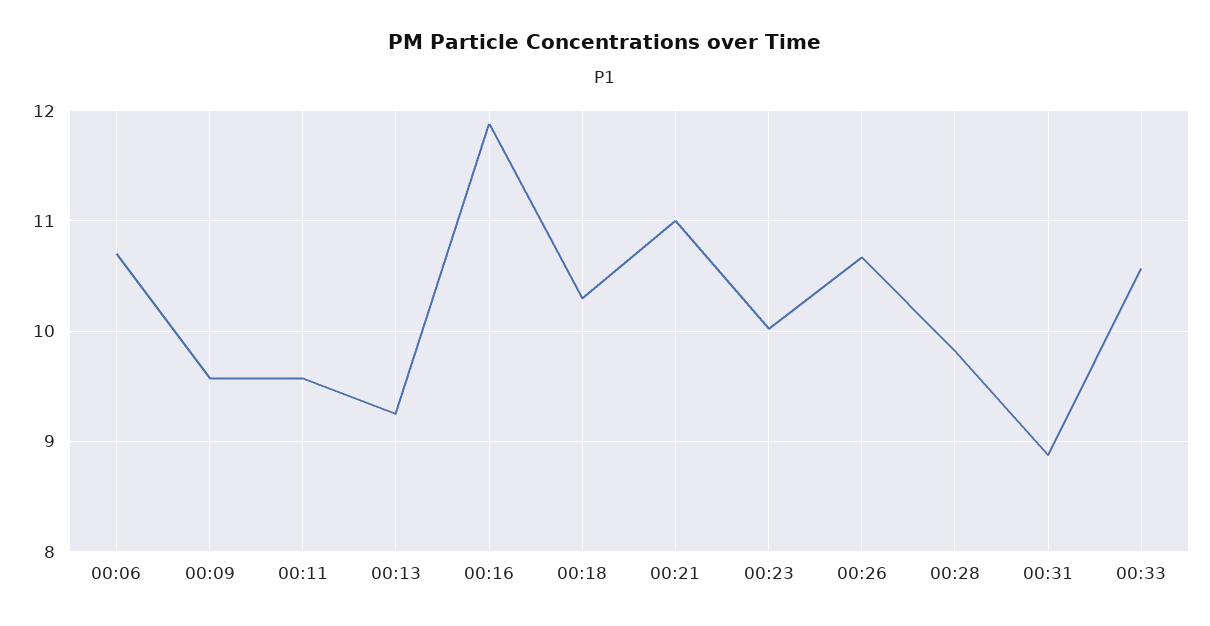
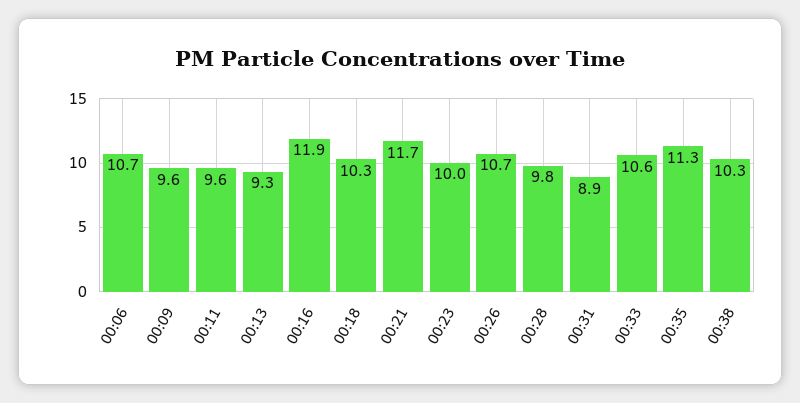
00:21: 11 -> 11.7
00:35: none -> 11.3
00:38: none -> 10.3

